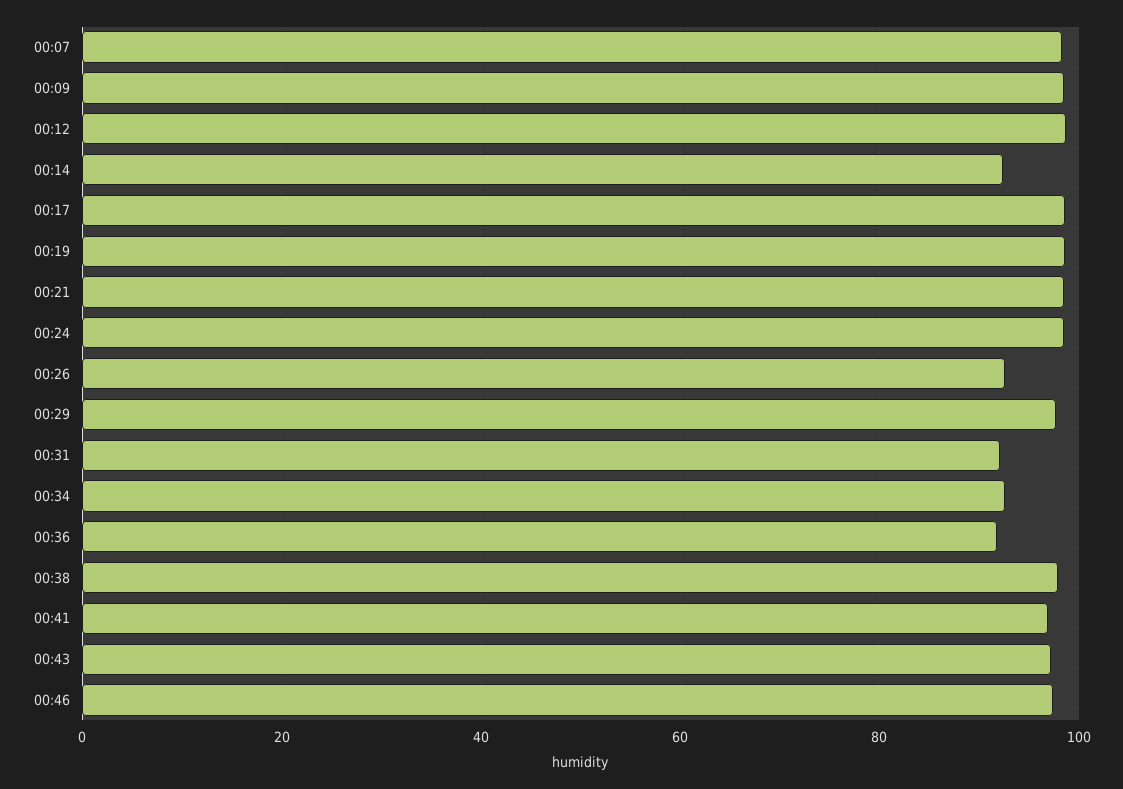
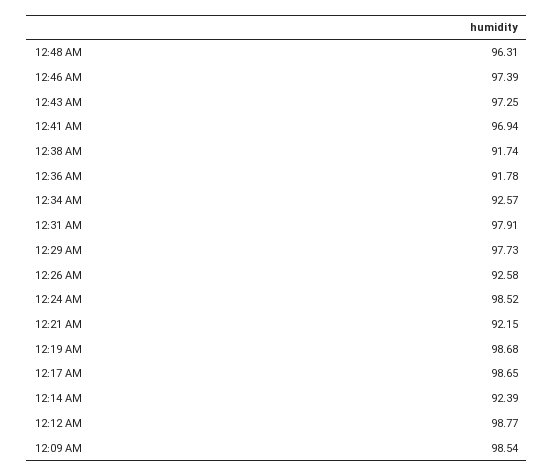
00:07: 98 -> none
00:21: 98 -> 92.15
00:31: 92 -> 97.91
00:38: 98 -> 91.74
12:48 AM: none -> 96.31

